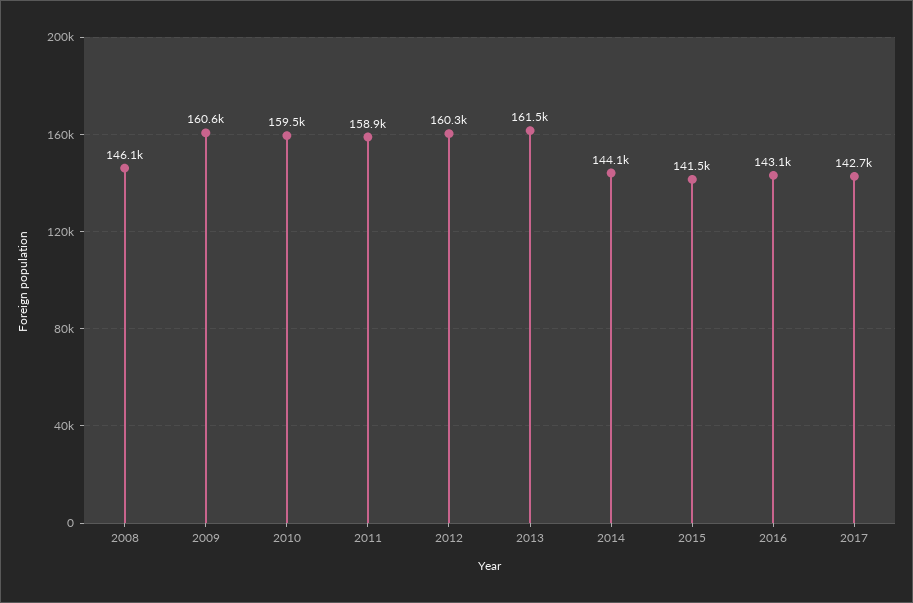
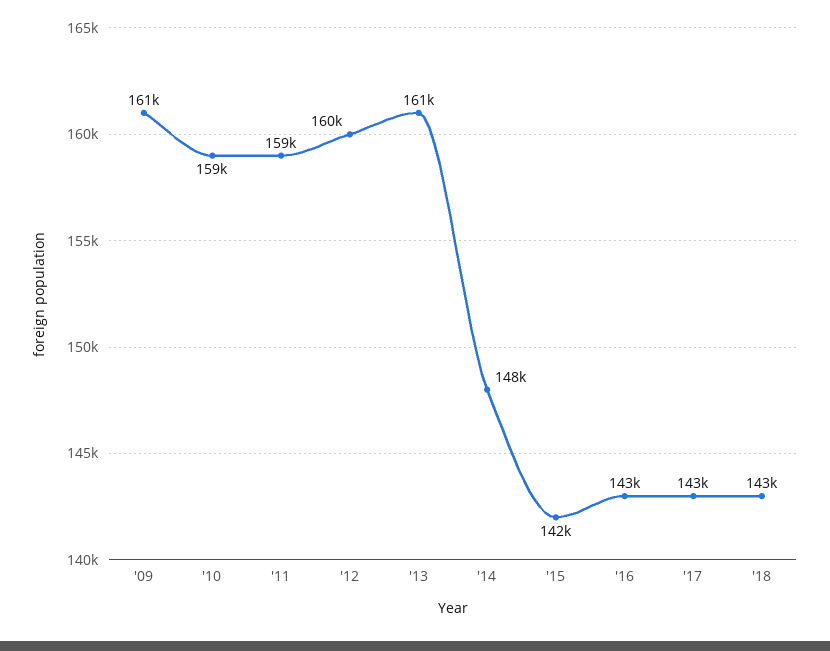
2008: 146100 -> none
2014: 144100 -> 148000
'18: none -> 143000

